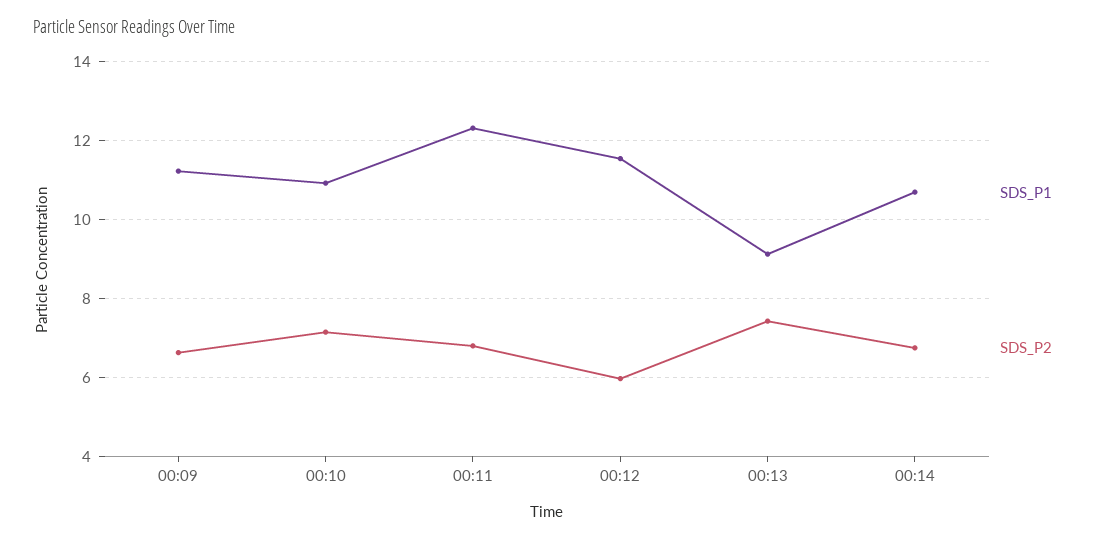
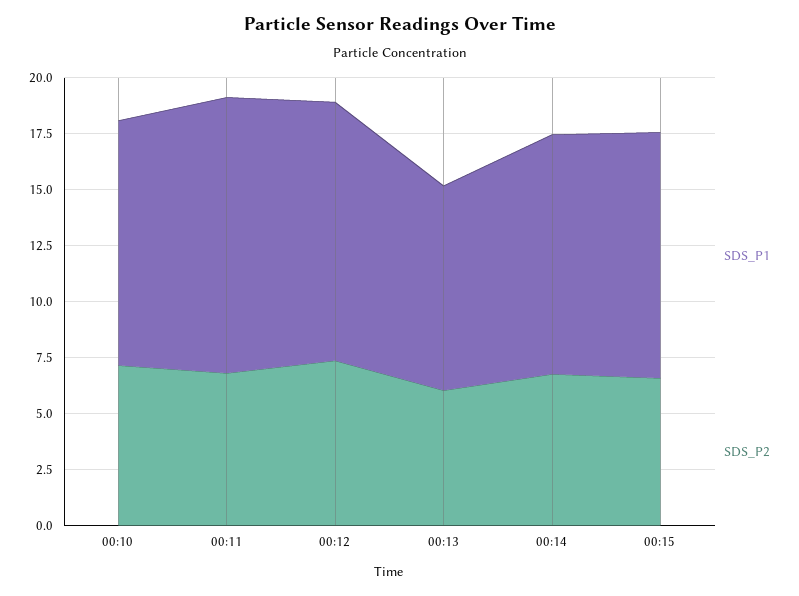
SDS_P1, 00:09: 11.2 -> none
SDS_P2, 00:09: 6.6 -> none
SDS_P2, 00:12: 6 -> 7.5
SDS_P2, 00:13: 7.4 -> 6
SDS_P1, 00:15: none -> 11
SDS_P2, 00:15: none -> 6.5

